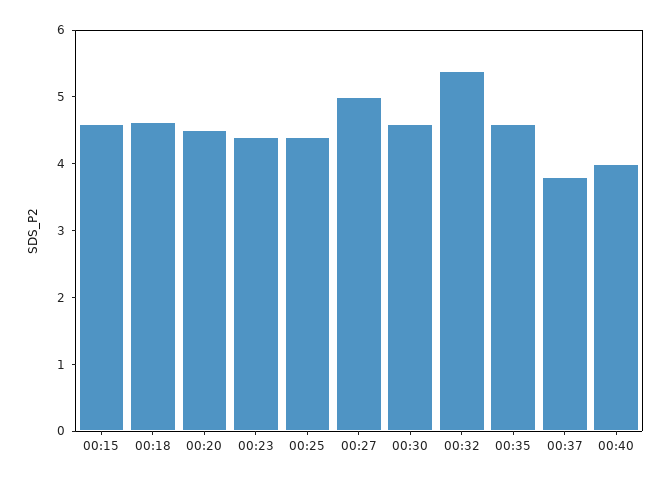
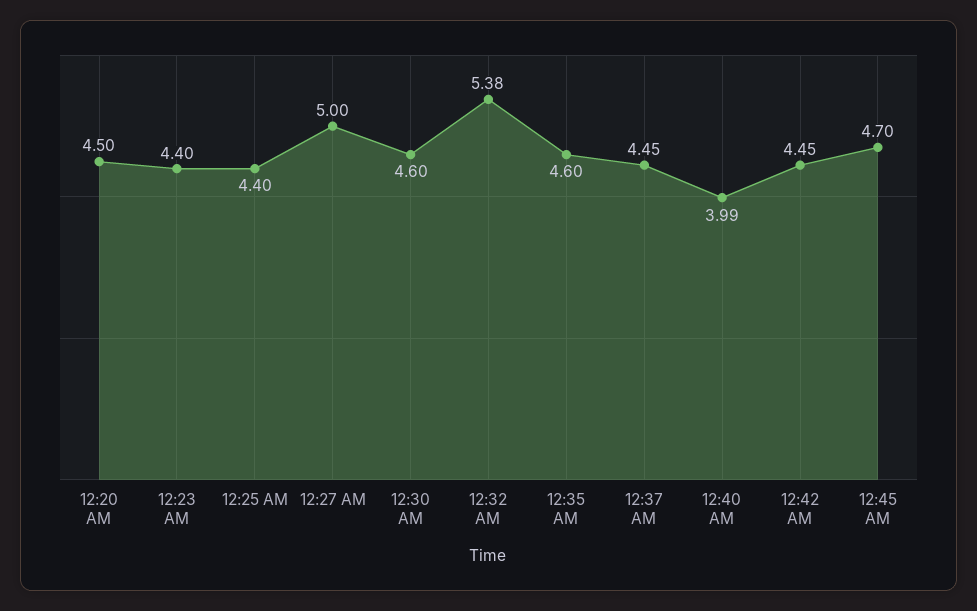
00:15: 4.6 -> none
00:18: 4.6 -> none
00:37: 3.8 -> 4.45
12:42 AM: none -> 4.45
12:45 AM: none -> 4.7

